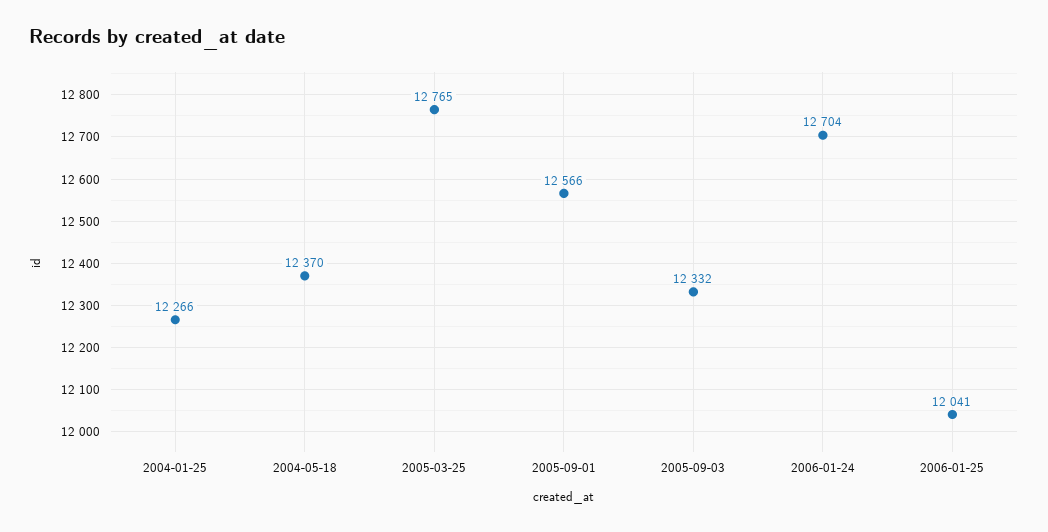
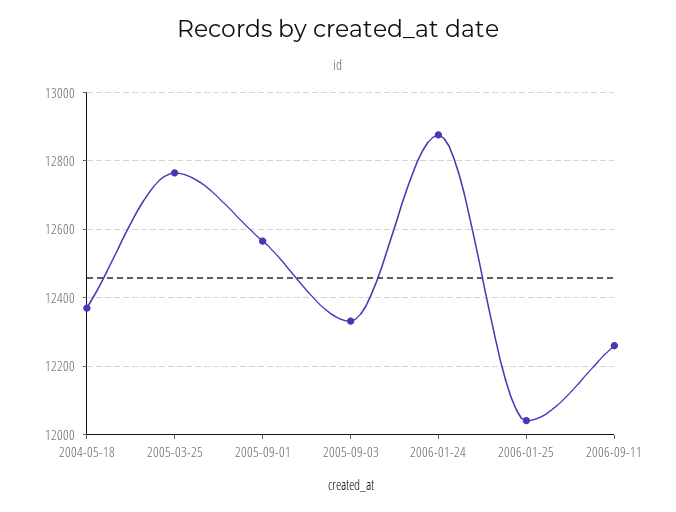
2004-01-25: 12266 -> none
2006-01-24: 12704 -> 12880
2006-09-11: none -> 12260

